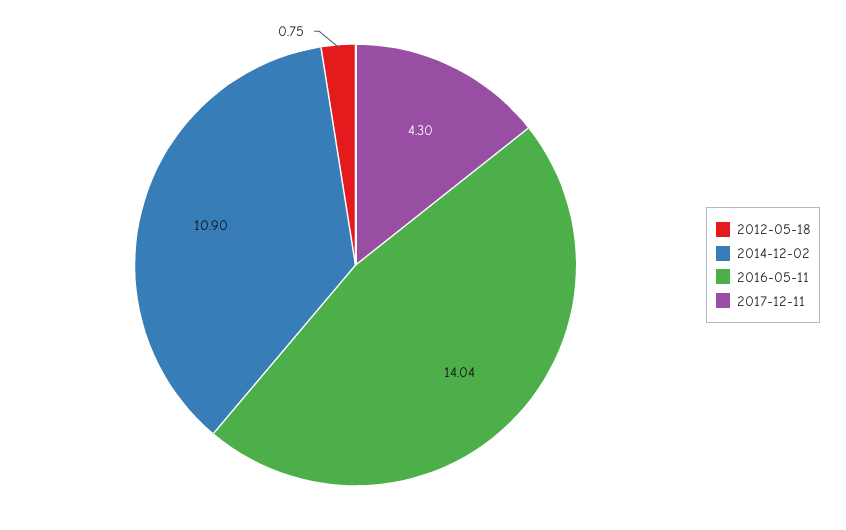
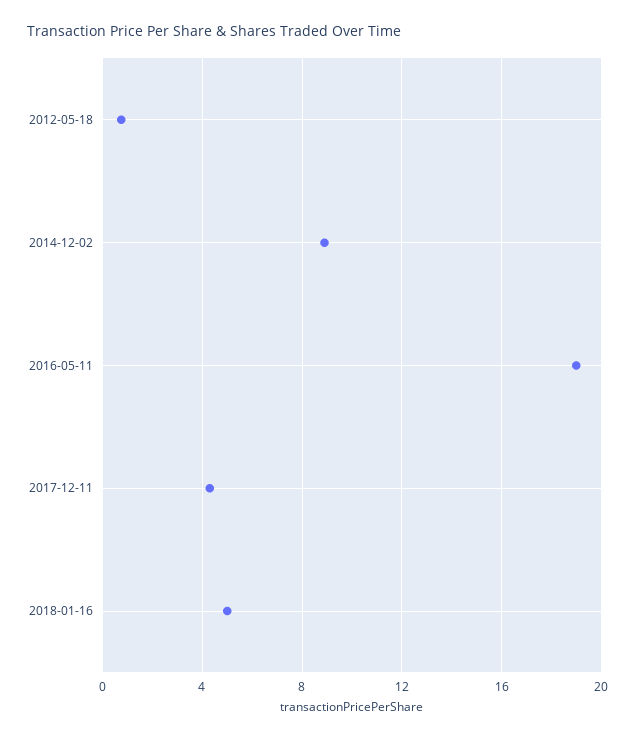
2014-12-02: 10.9 -> 9
2016-05-11: 14.04 -> 19
2018-01-16: none -> 5

